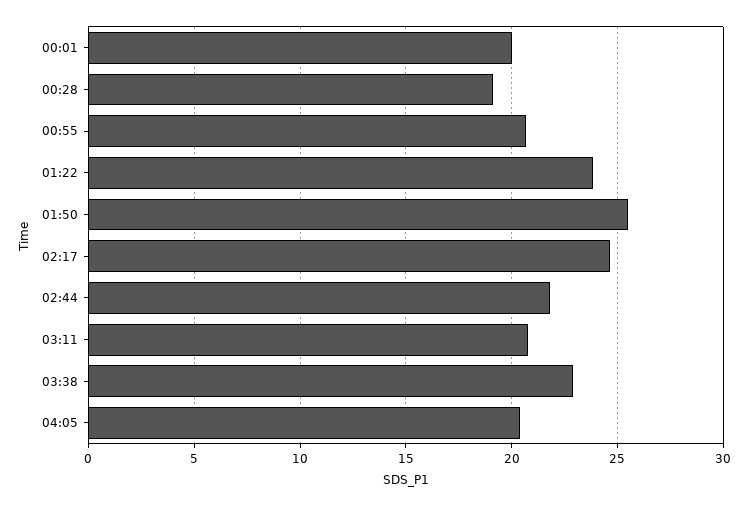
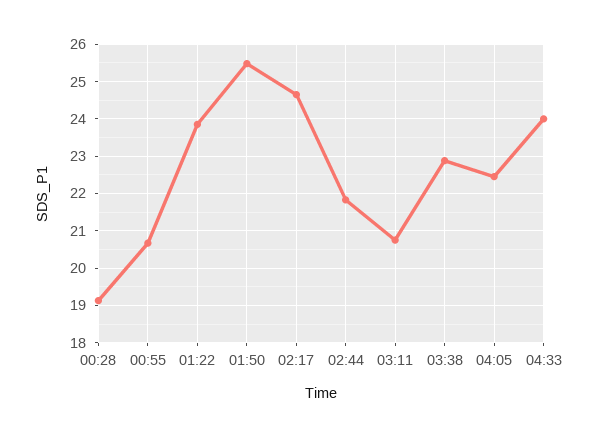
00:01: 20 -> none
04:05: 20.5 -> 22.4
04:33: none -> 24

